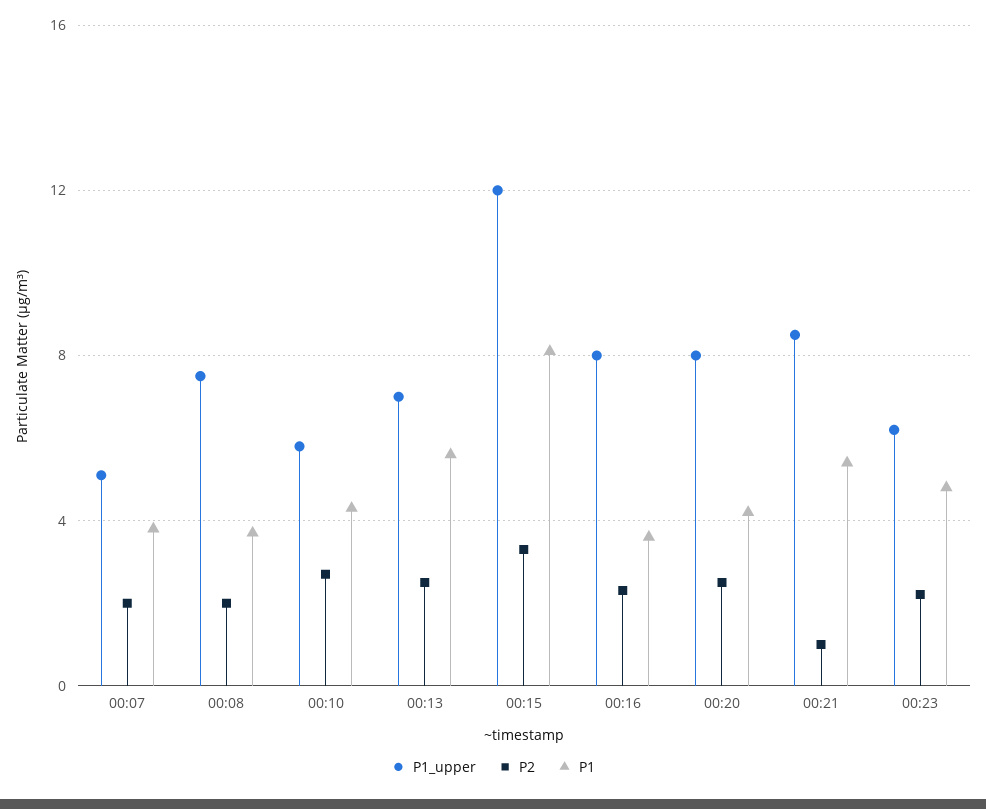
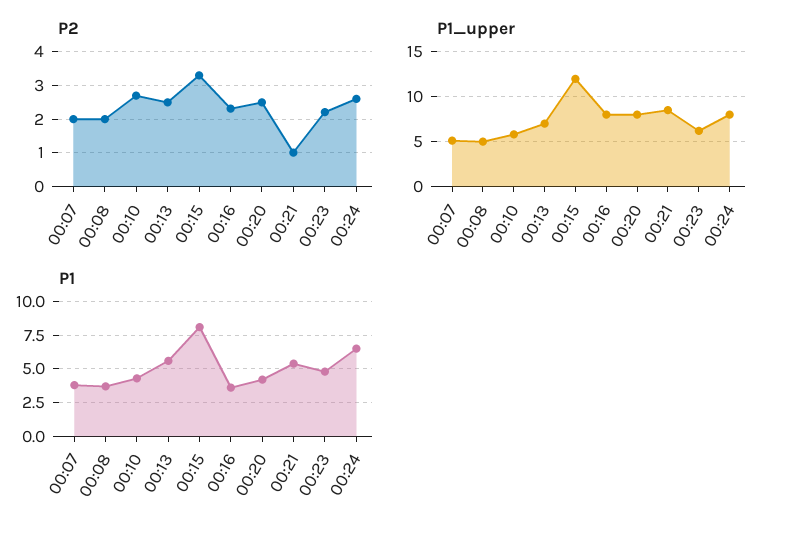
P1_upper, 00:08: 7.5 -> 5
P2, 00:24: none -> 2.6
P1_upper, 00:24: none -> 8
P1, 00:24: none -> 6.5

